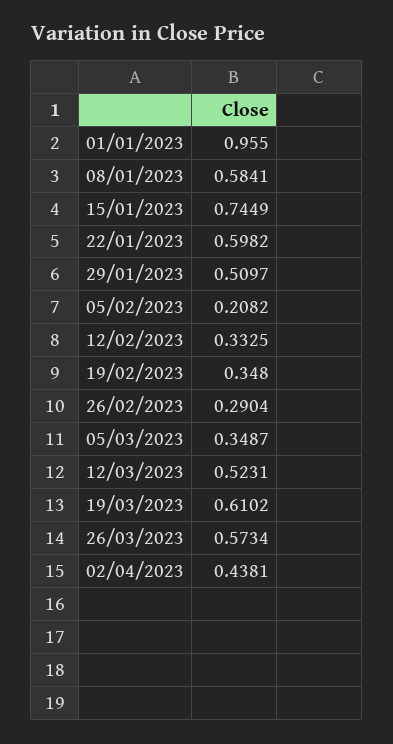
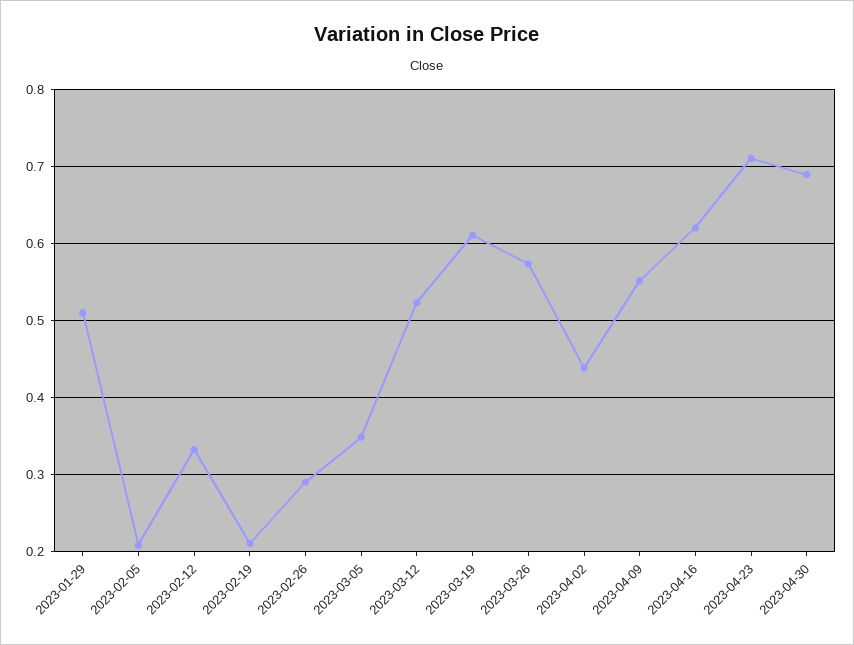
01/01/2023: 0.955 -> none
08/01/2023: 0.5841 -> none
15/01/2023: 0.7449 -> none
22/01/2023: 0.5982 -> none
19/02/2023: 0.348 -> 0.21
2023-04-09: none -> 0.55
2023-04-16: none -> 0.62
2023-04-23: none -> 0.71
2023-04-30: none -> 0.69

